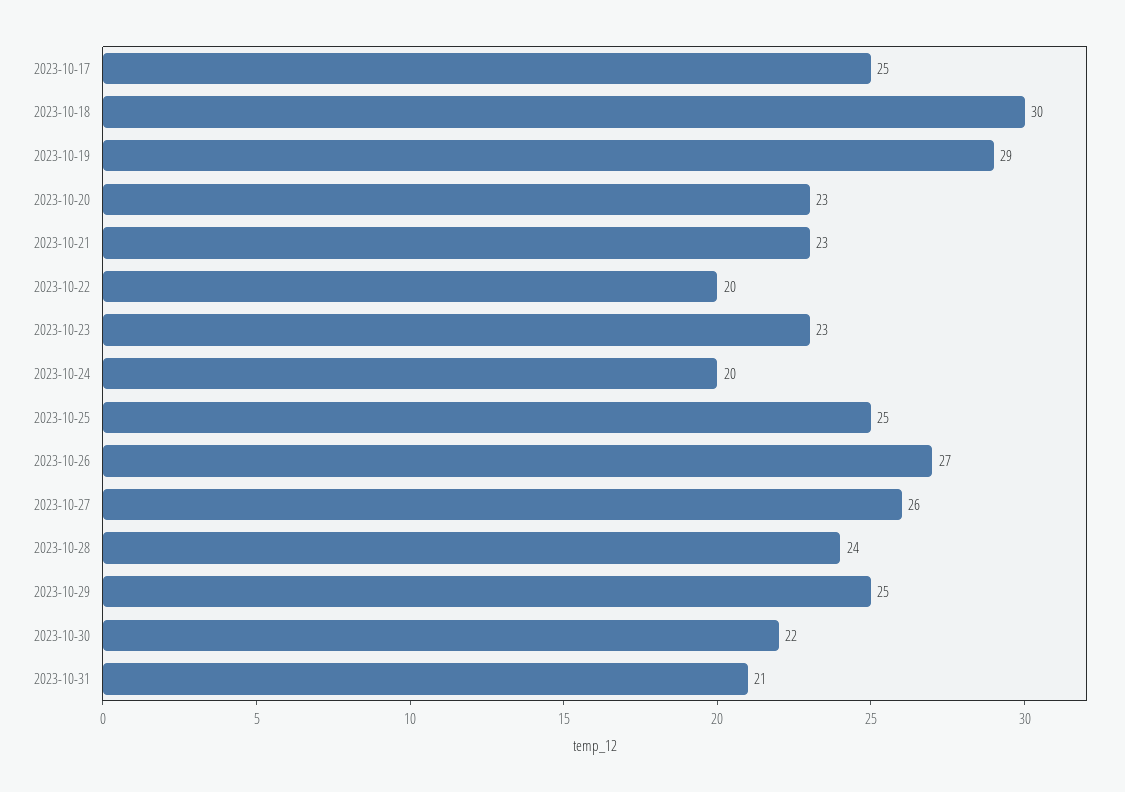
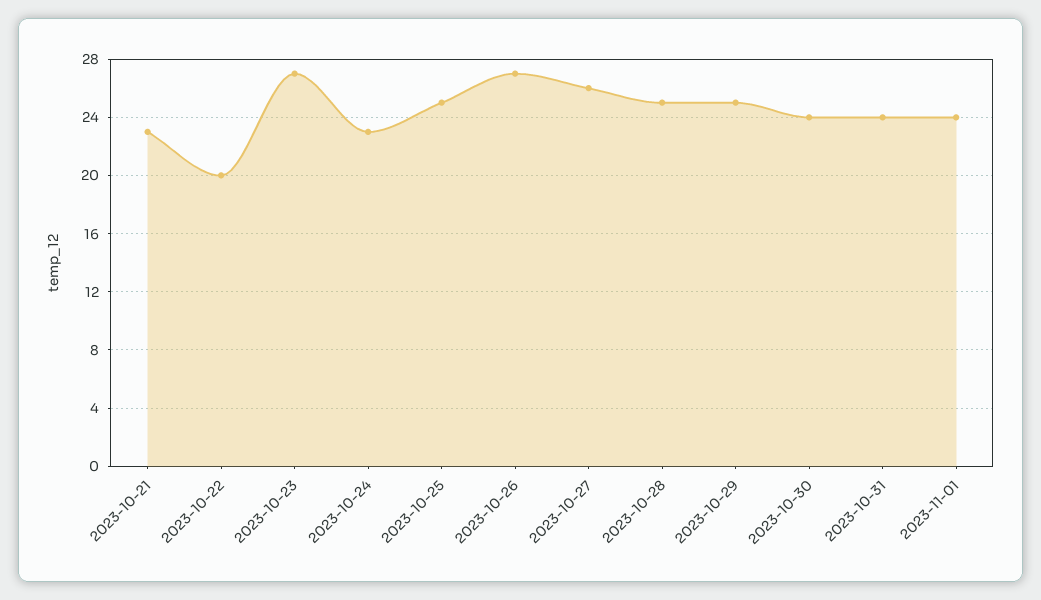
2023-10-17: 25 -> none
2023-10-18: 30 -> none
2023-10-19: 29 -> none
2023-10-20: 23 -> none
2023-10-23: 23 -> 27
2023-10-24: 20 -> 23
2023-10-28: 24 -> 25
2023-10-30: 22 -> 24
2023-10-31: 21 -> 24
2023-11-01: none -> 24

